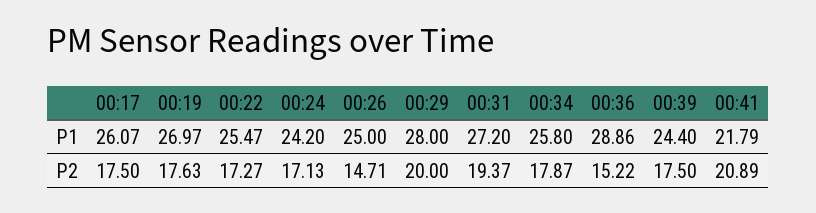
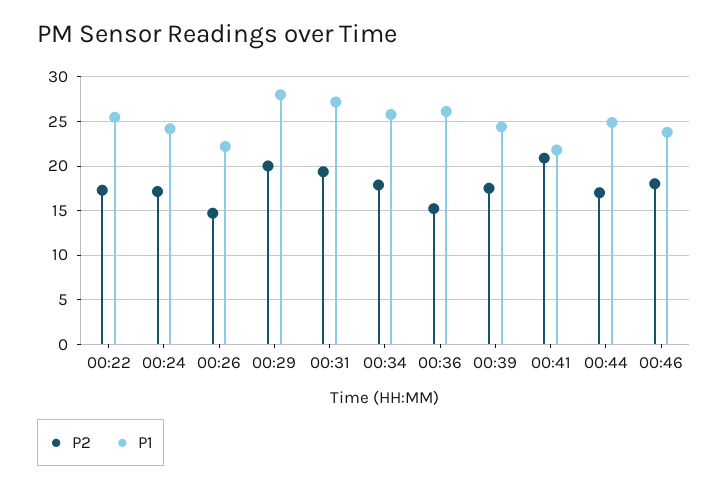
P1, 00:17: 26.07 -> none
P1, 00:19: 26.97 -> none
P1, 00:26: 25 -> 22
P1, 00:36: 28.86 -> 26
P2, 00:17: 17.5 -> none
P2, 00:19: 17.63 -> none
P2, 00:44: none -> 17
P1, 00:44: none -> 25
P2, 00:46: none -> 18
P1, 00:46: none -> 24

